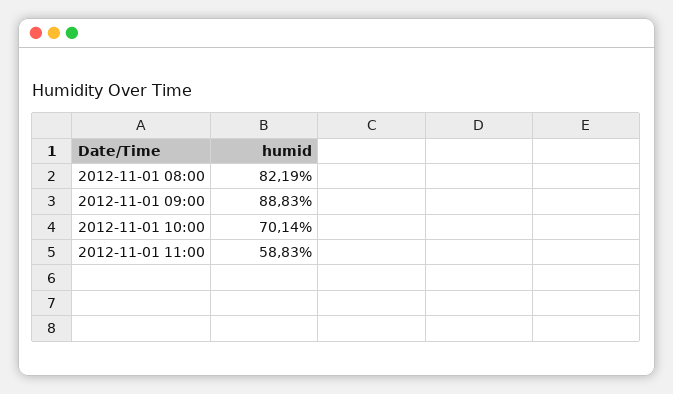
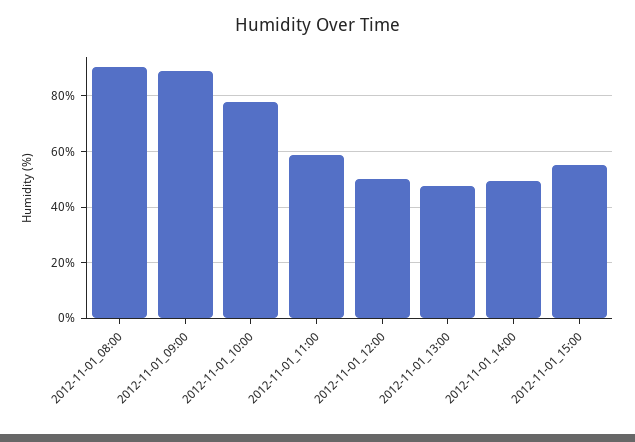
2012-11-01 08:00: 82.19 -> 90
2012-11-01 10:00: 70.14 -> 77.5
2012-11-01_12:00: none -> 50
2012-11-01_13:00: none -> 47.5
2012-11-01_14:00: none -> 50
2012-11-01_15:00: none -> 55

